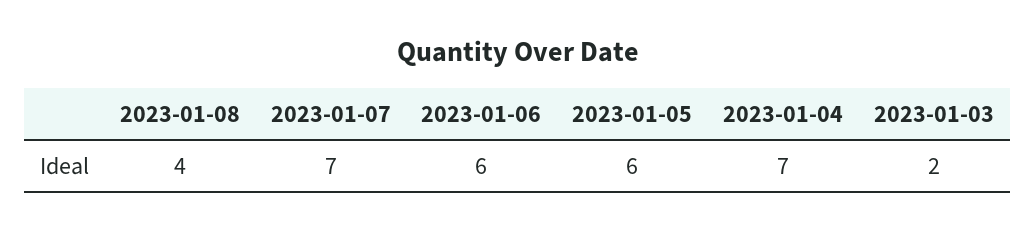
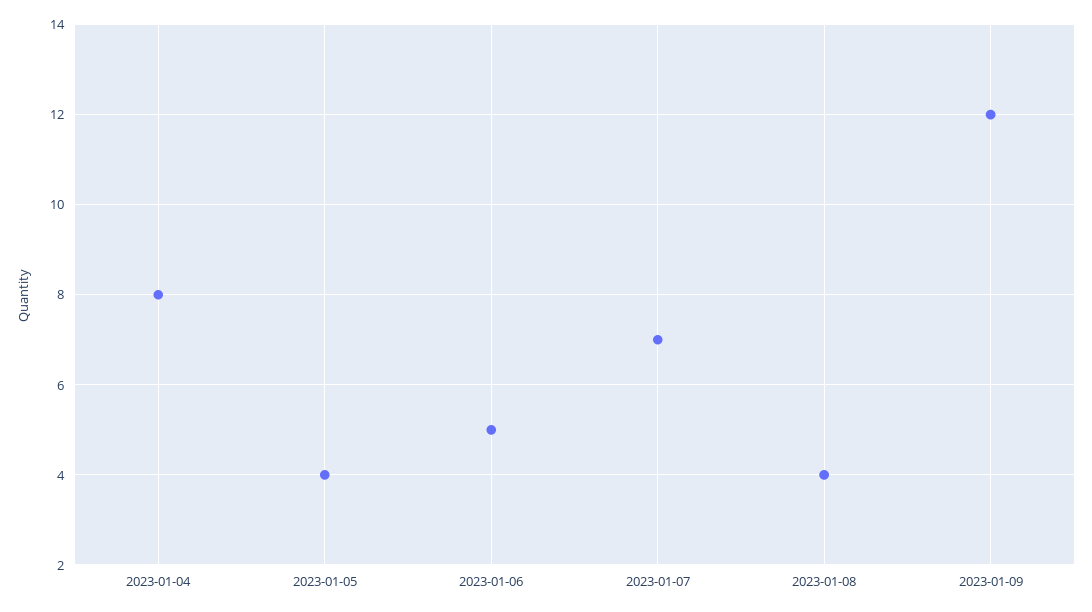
2023-01-06: 6 -> 5
2023-01-05: 6 -> 4
2023-01-04: 7 -> 8
2023-01-03: 2 -> none
2023-01-09: none -> 12

